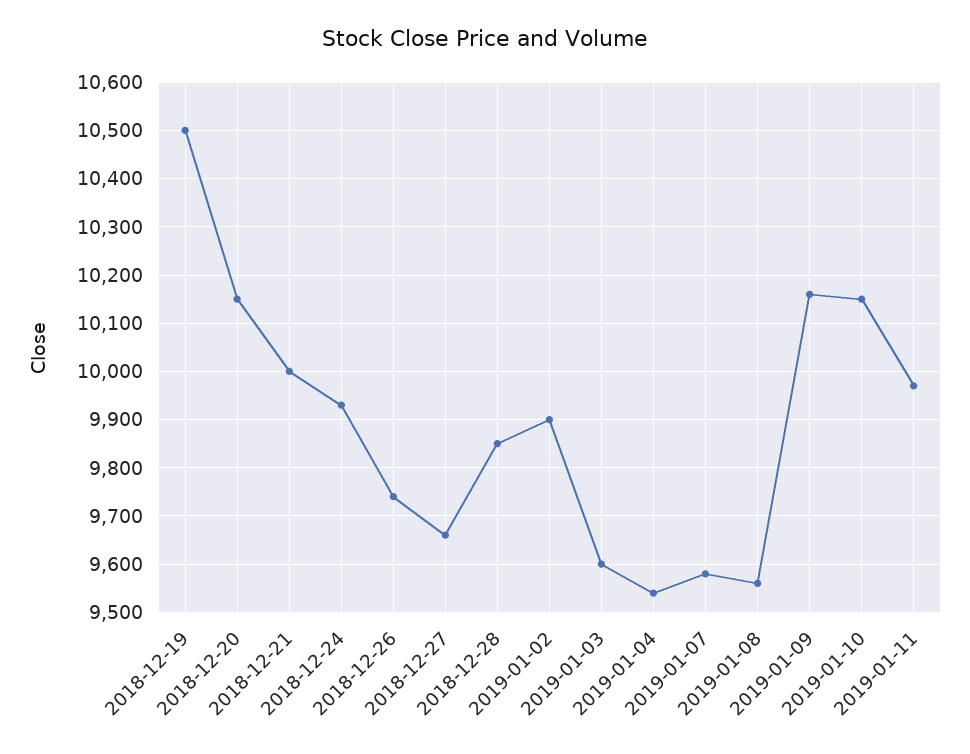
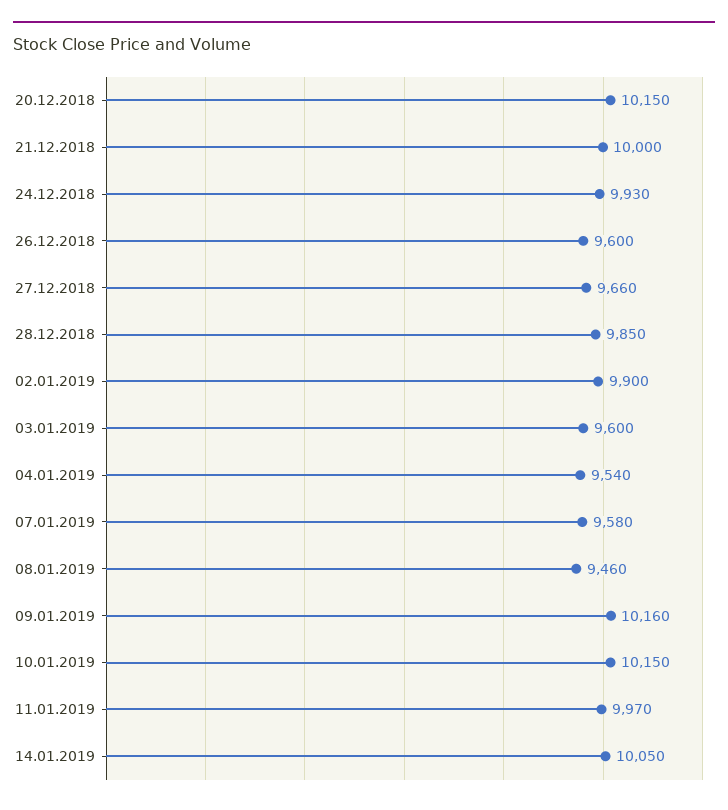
2018-12-19: 10500 -> none
2018-12-26: 9740 -> 9600
2019-01-08: 9560 -> 9460
14.01.2019: none -> 10050

